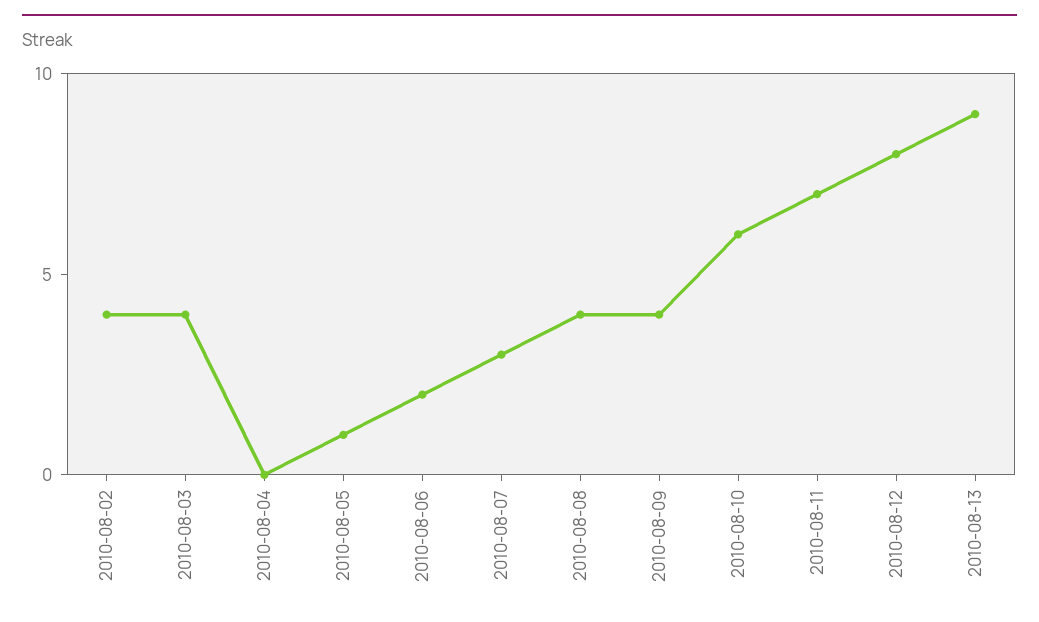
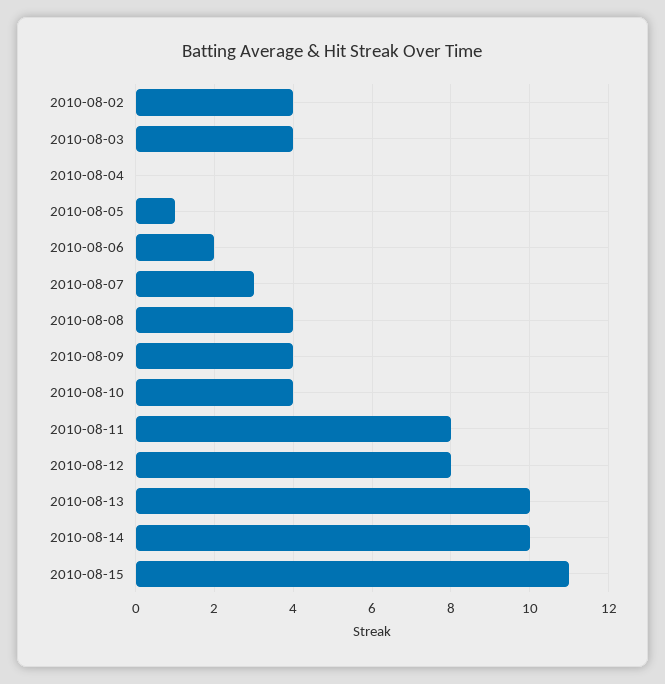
2010-08-10: 6 -> 4
2010-08-11: 7 -> 8
2010-08-13: 9 -> 10
2010-08-14: none -> 10
2010-08-15: none -> 11

